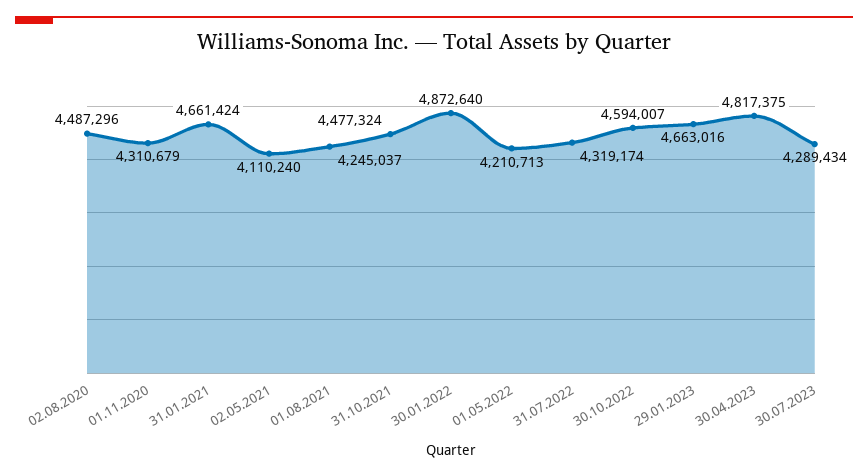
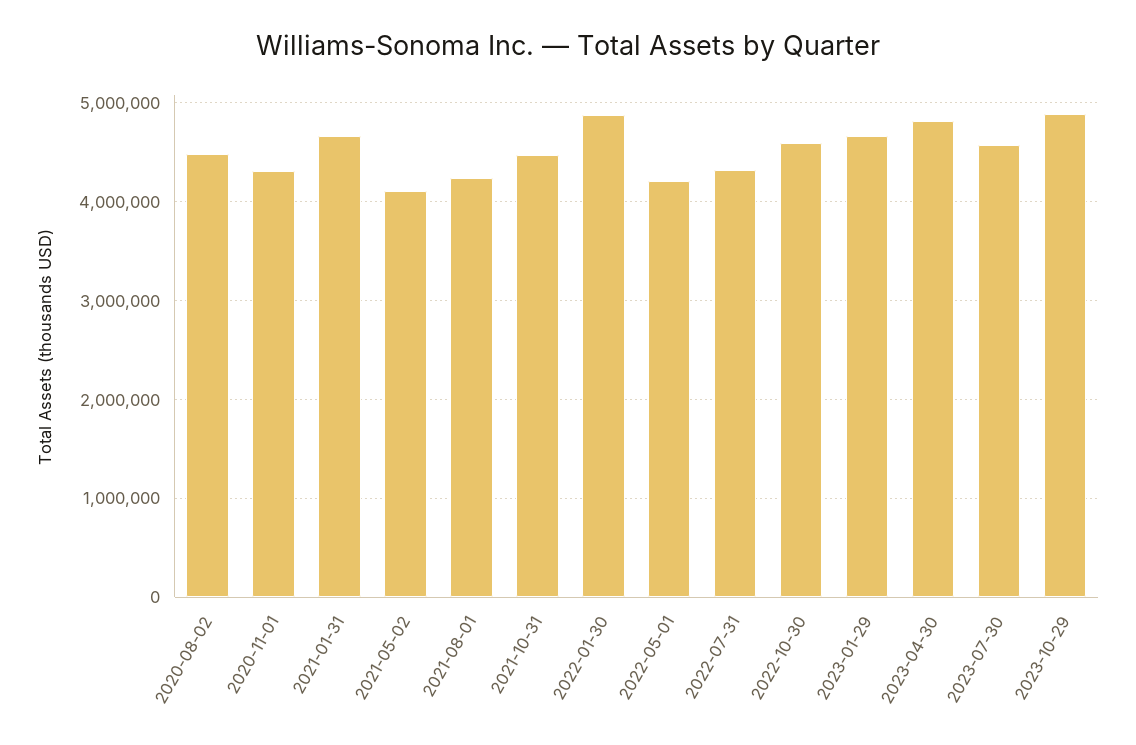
30.07.2023: 4289434 -> 4600000
2023-10-29: none -> 4900000

